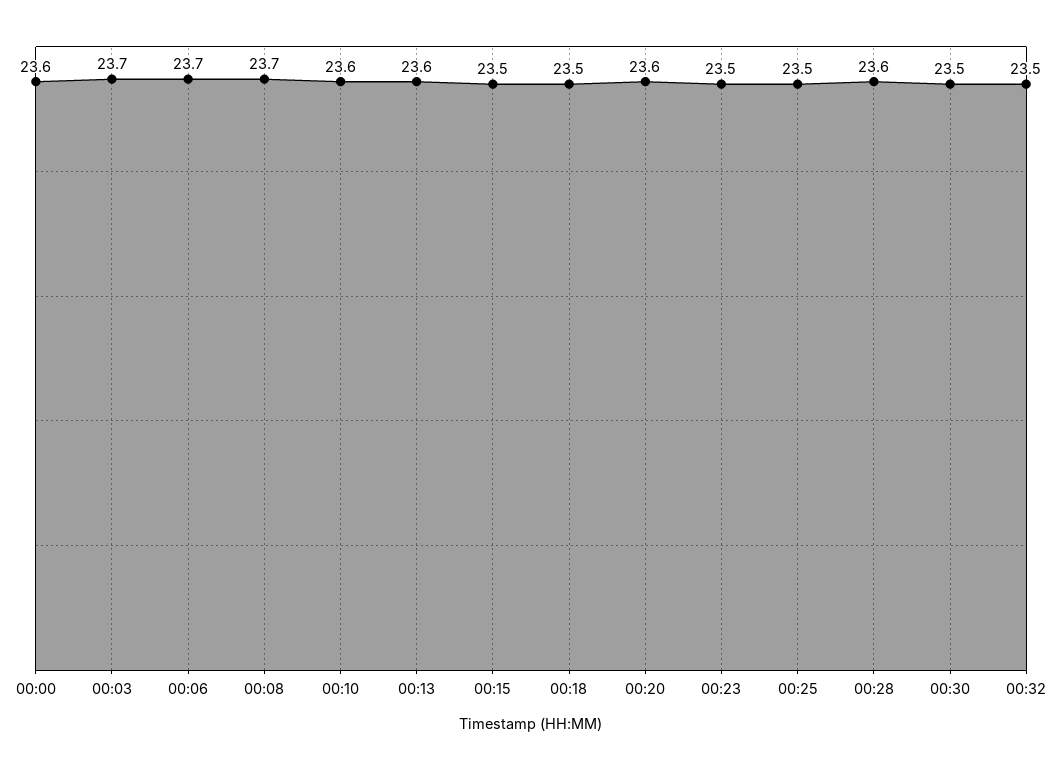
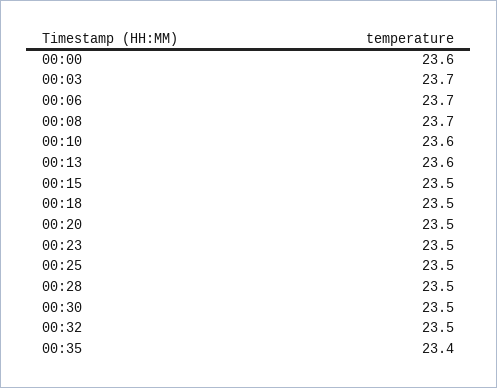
00:20: 23.6 -> 23.5
00:28: 23.6 -> 23.5
00:35: none -> 23.4

